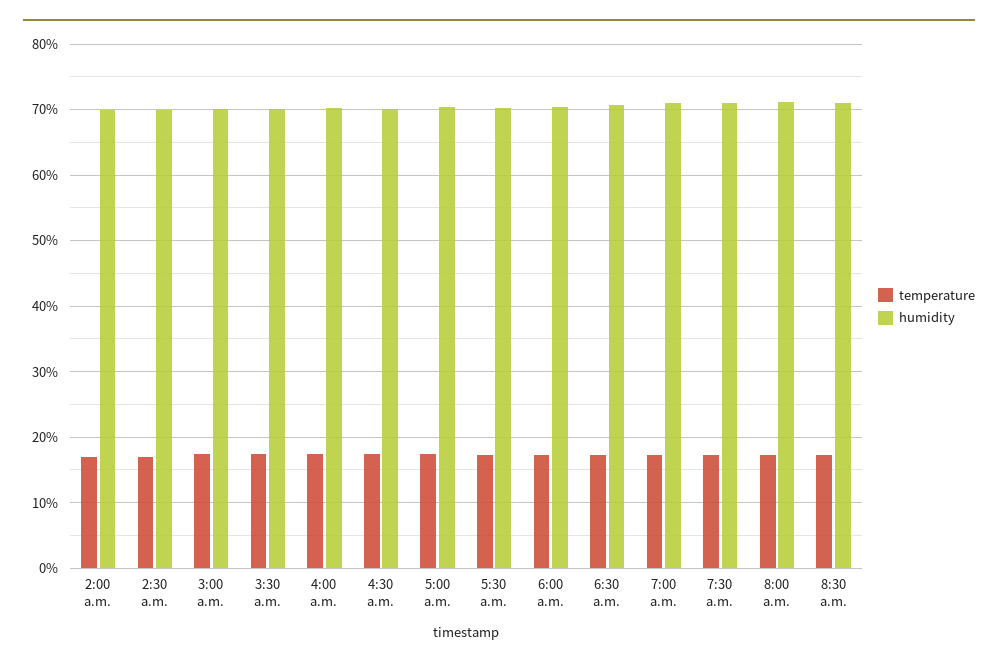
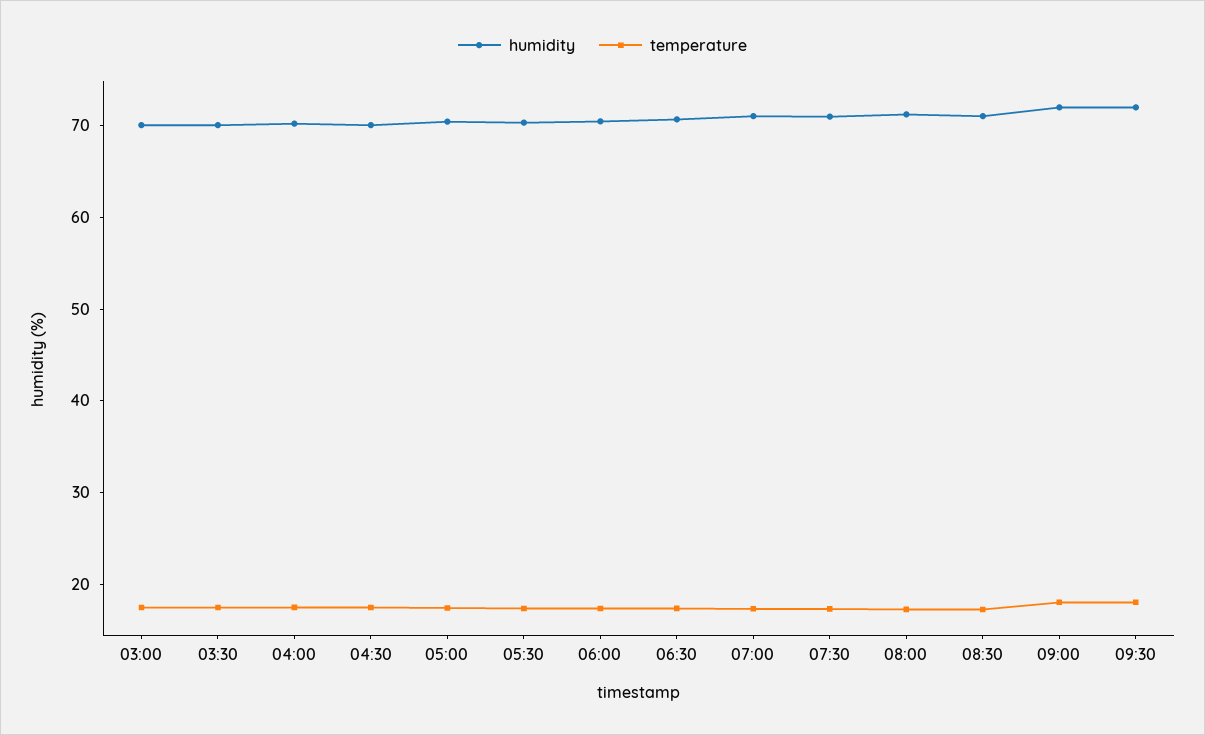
temperature, 2:00 a.m.: 17 -> none
humidity, 2:00 a.m.: 70 -> none
temperature, 2:30 a.m.: 17 -> none
humidity, 2:30 a.m.: 70 -> none
humidity, 09:00: none -> 72
temperature, 09:00: none -> 18
humidity, 09:30: none -> 72
temperature, 09:30: none -> 18

